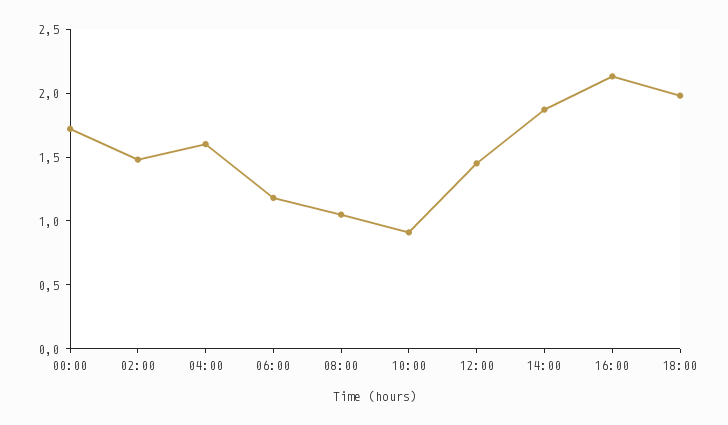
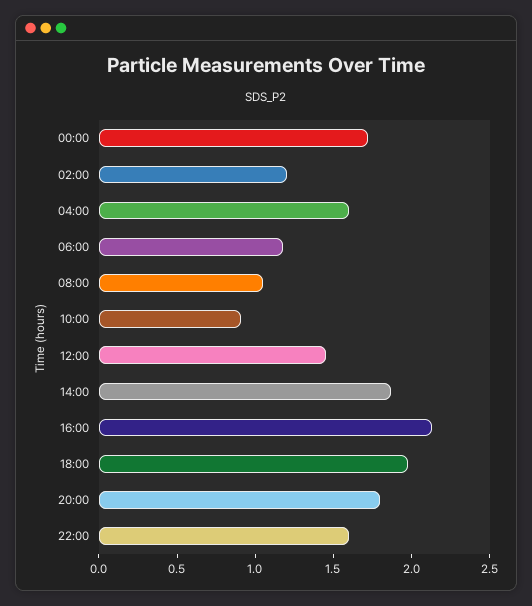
02:00: 1.5 -> 1.2
20:00: none -> 1.8
22:00: none -> 1.6

